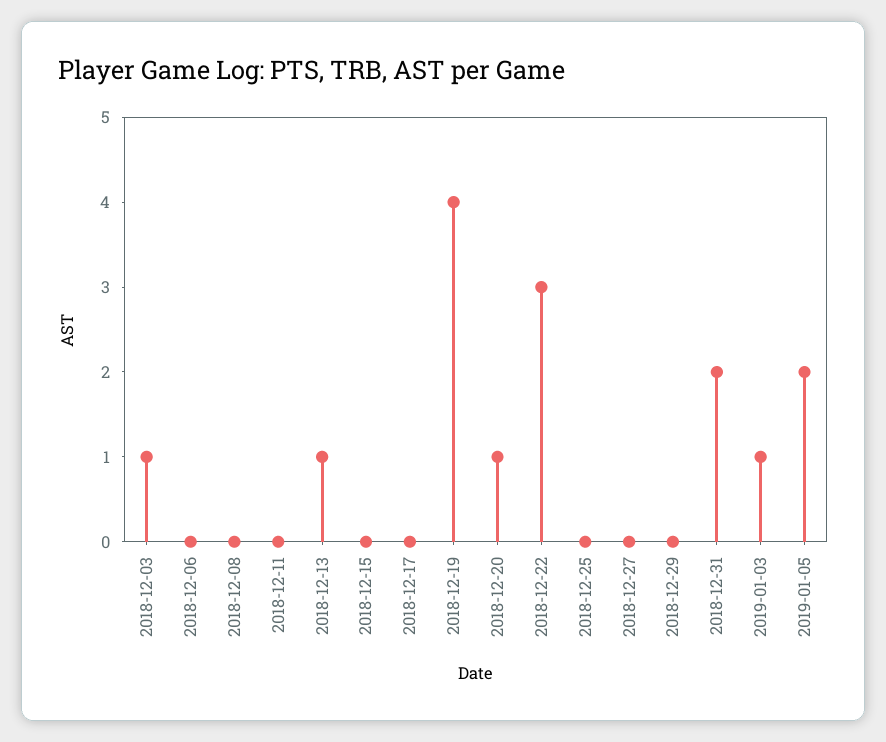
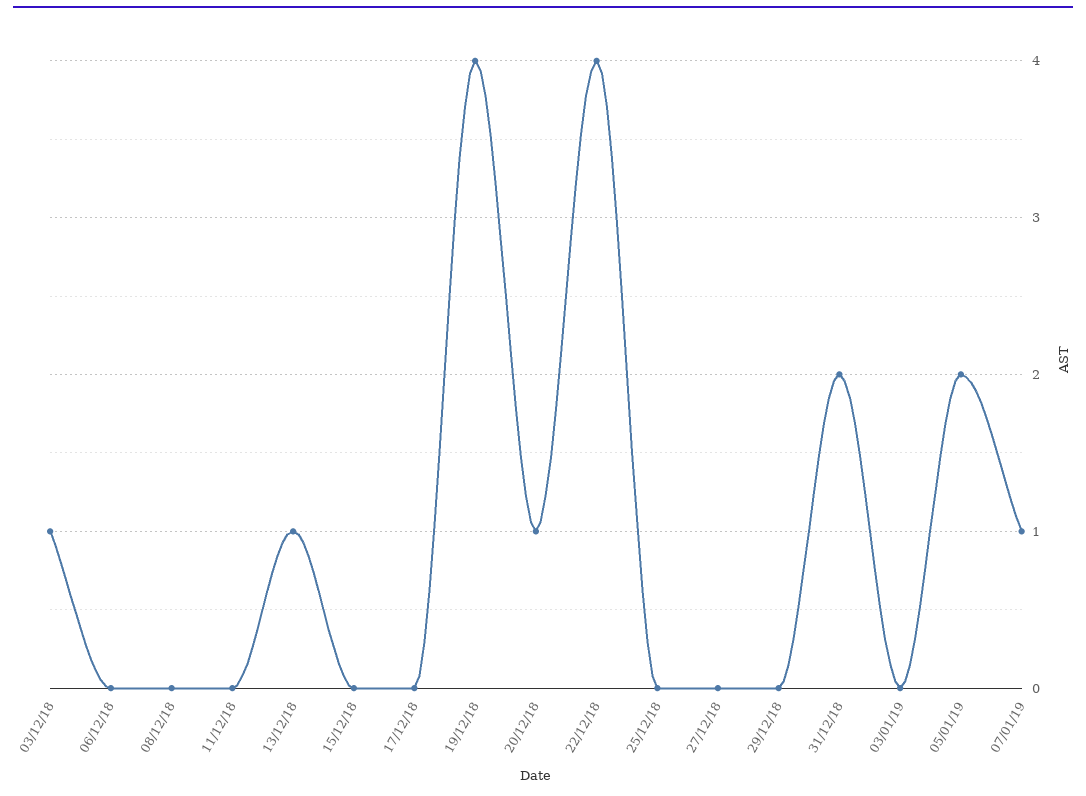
2018-12-22: 3 -> 4
2019-01-03: 1 -> 0
07/01/19: none -> 1

